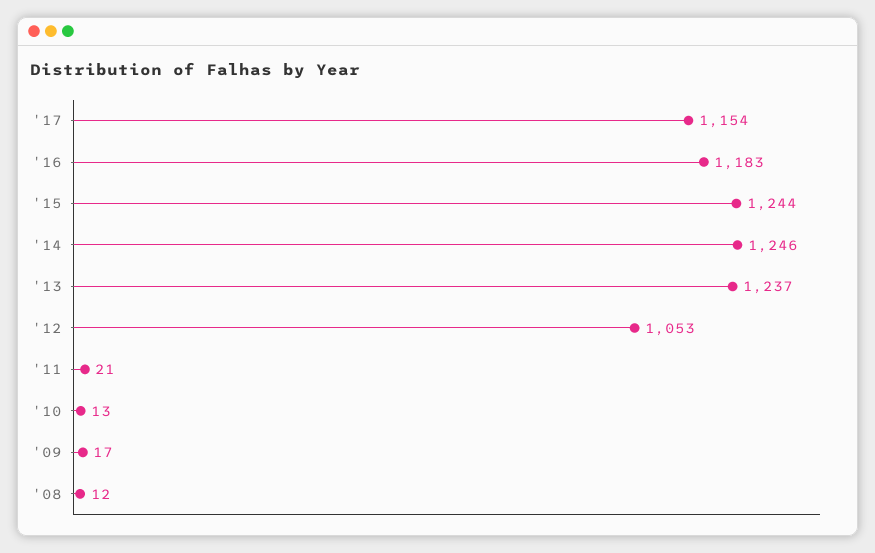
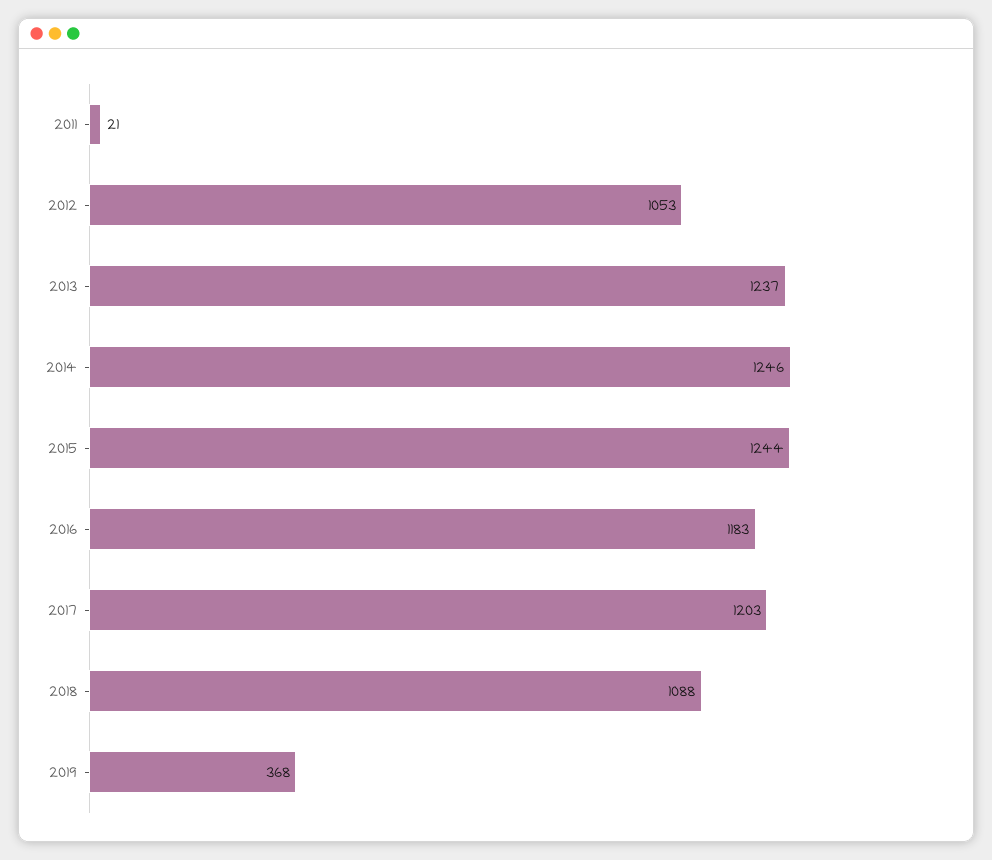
'17: 1154 -> 1203
'10: 13 -> none
'09: 17 -> none
'08: 12 -> none
2018: none -> 1088
2019: none -> 368

